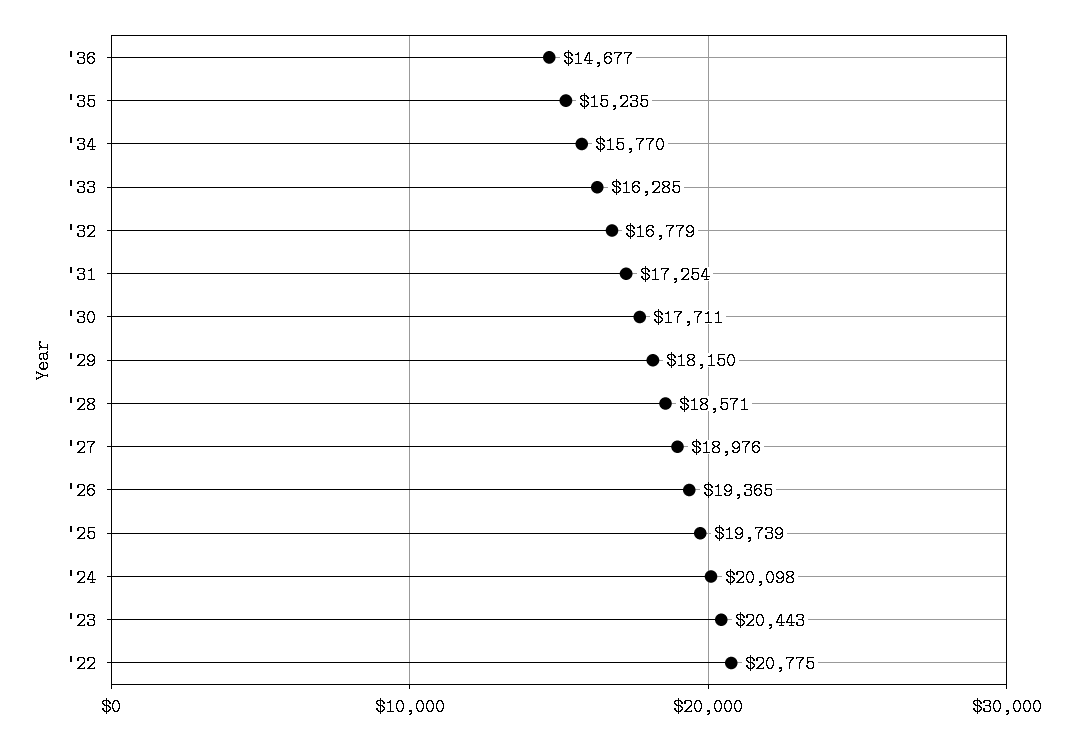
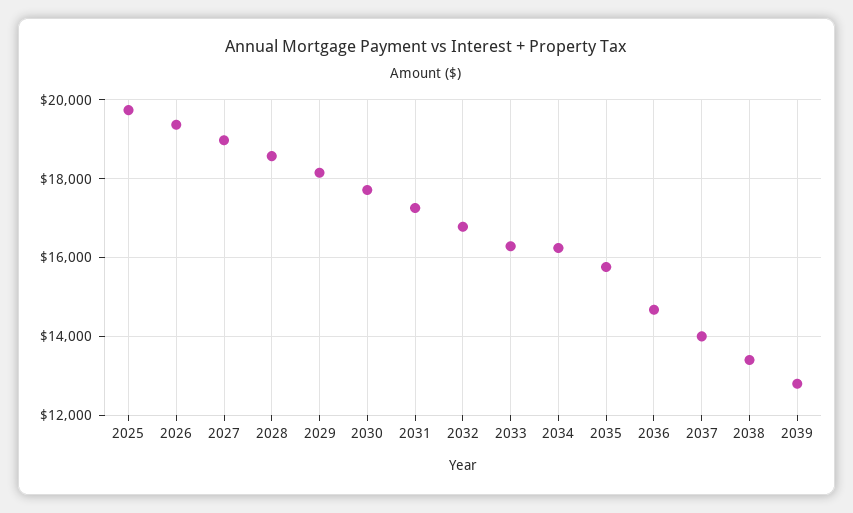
'35: 15235 -> 15800
'34: 15770 -> 16200
'24: 20098 -> none
'23: 20443 -> none
'22: 20775 -> none
2037: none -> 14000
2038: none -> 13400
2039: none -> 12800

